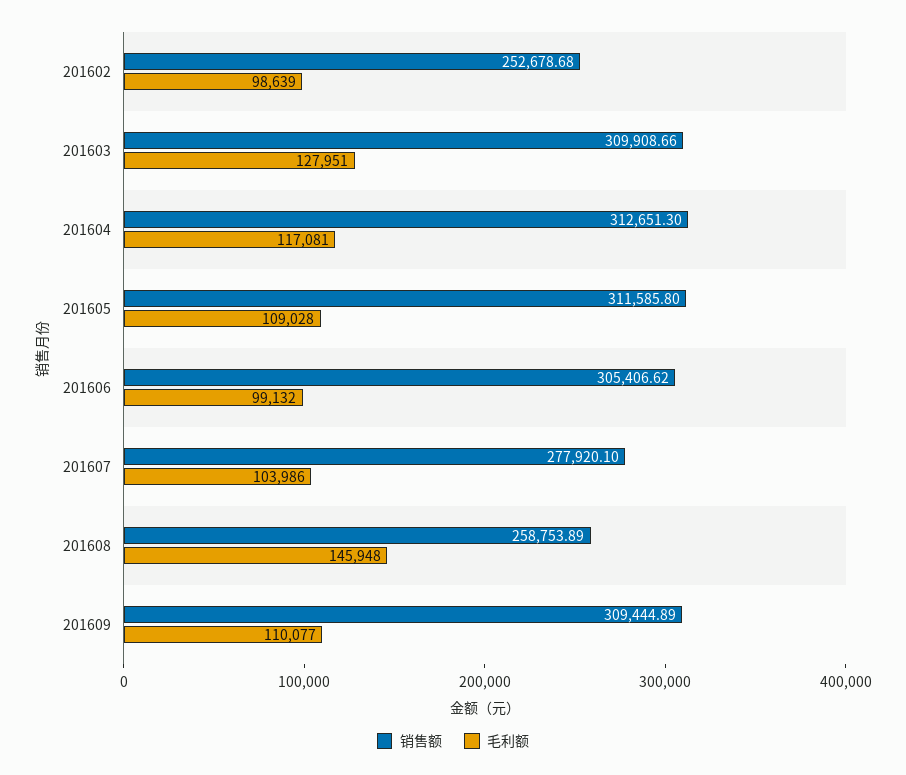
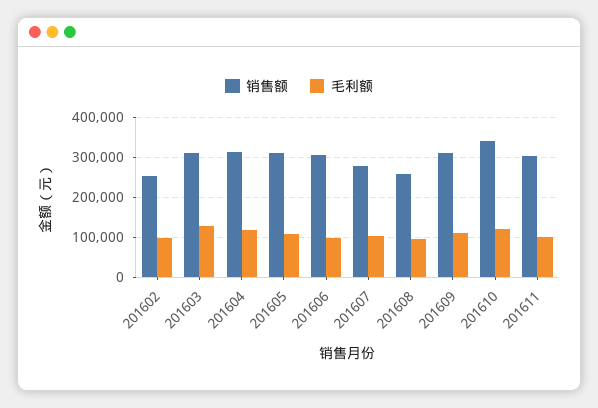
毛利额, 201608: 145948 -> 100000
销售额, 201610: none -> 340000
毛利额, 201610: none -> 120000
销售额, 201611: none -> 300000
毛利额, 201611: none -> 100000

